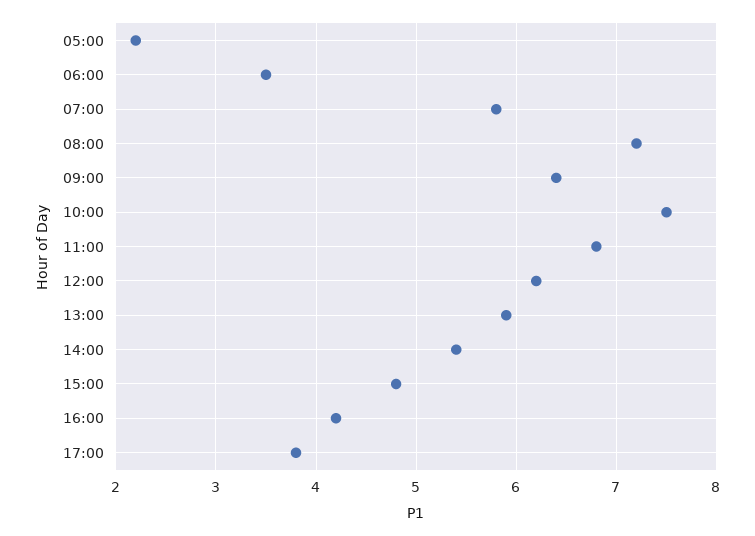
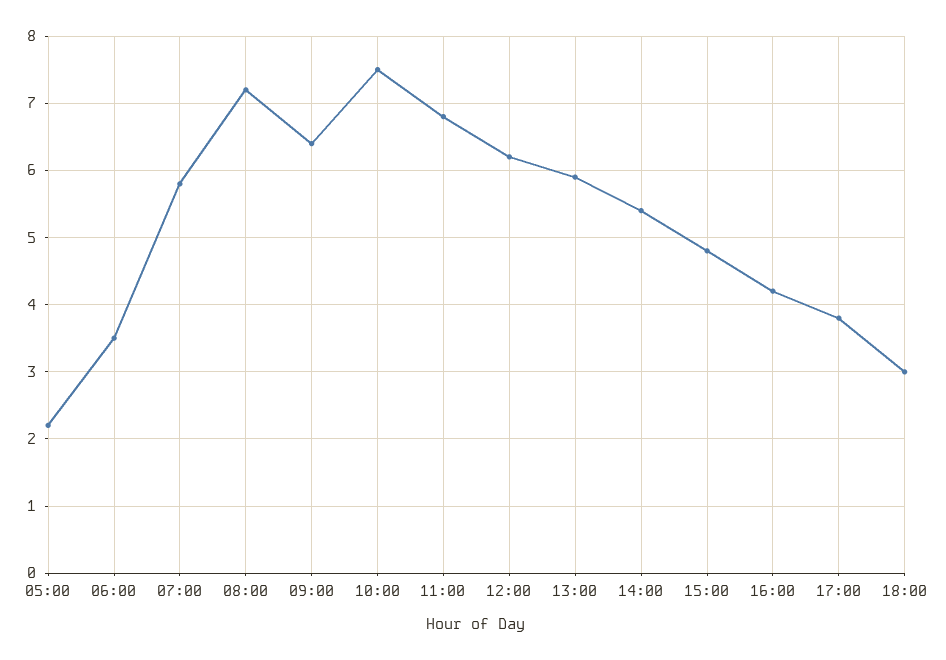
18:00: none -> 3

